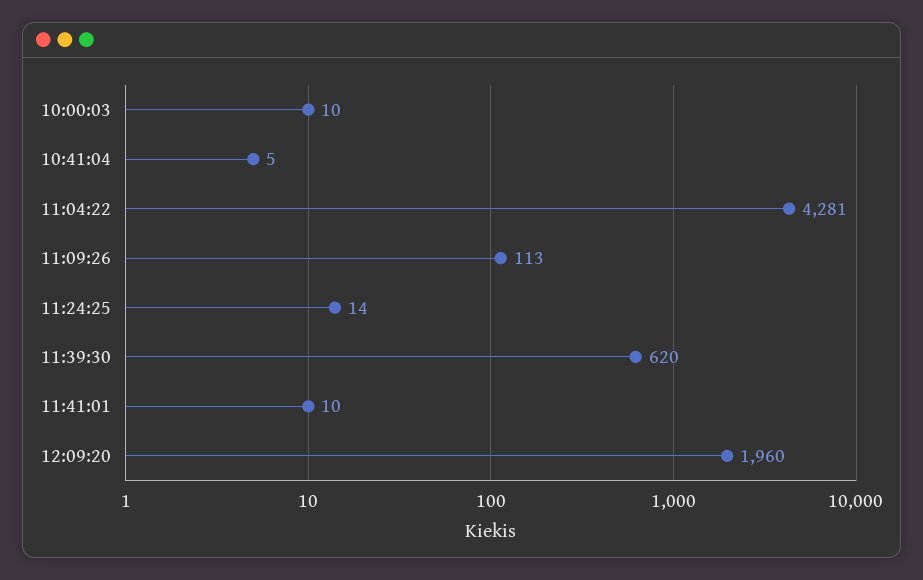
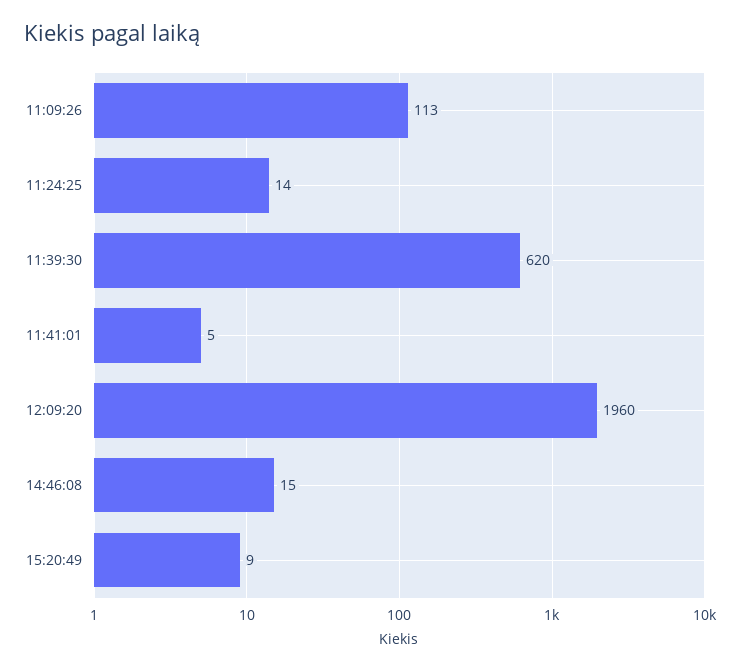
10:00:03: 10 -> none
10:41:04: 5 -> none
11:04:22: 4281 -> none
11:41:01: 10 -> 5
14:46:08: none -> 15
15:20:49: none -> 9

